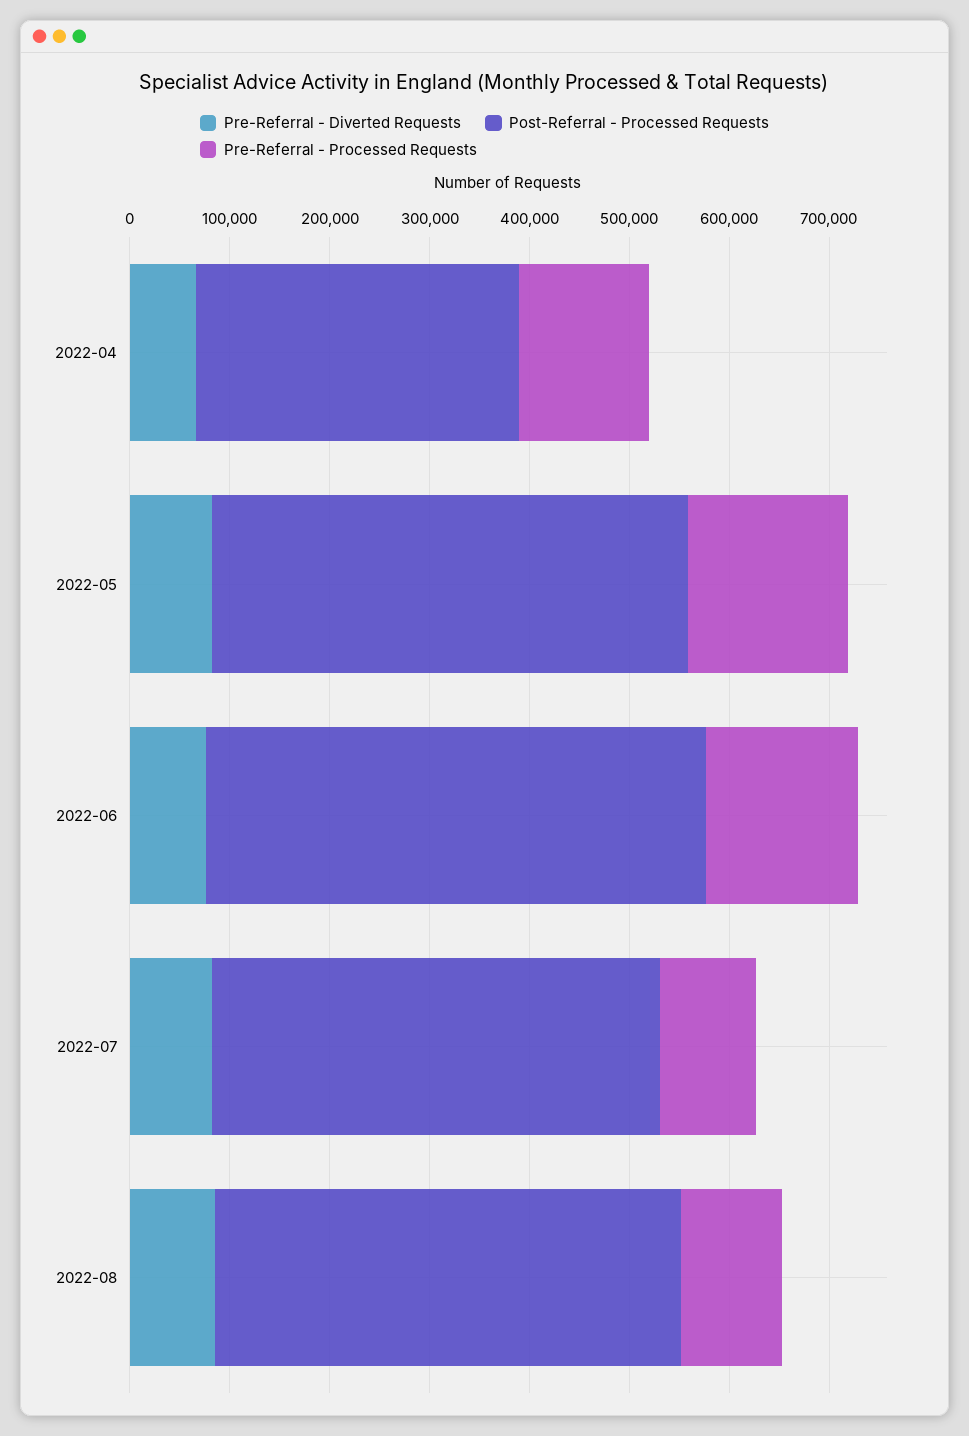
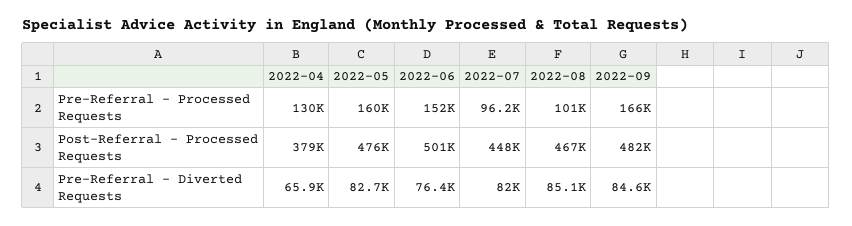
Post-Referral - Processed Requests, 2022-04: 320000 -> 379000
Pre-Referral - Processed Requests, 2022-09: none -> 166000
Post-Referral - Processed Requests, 2022-09: none -> 482000
Pre-Referral - Diverted Requests, 2022-09: none -> 84600

